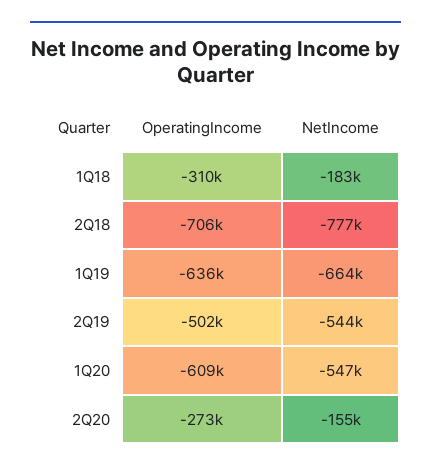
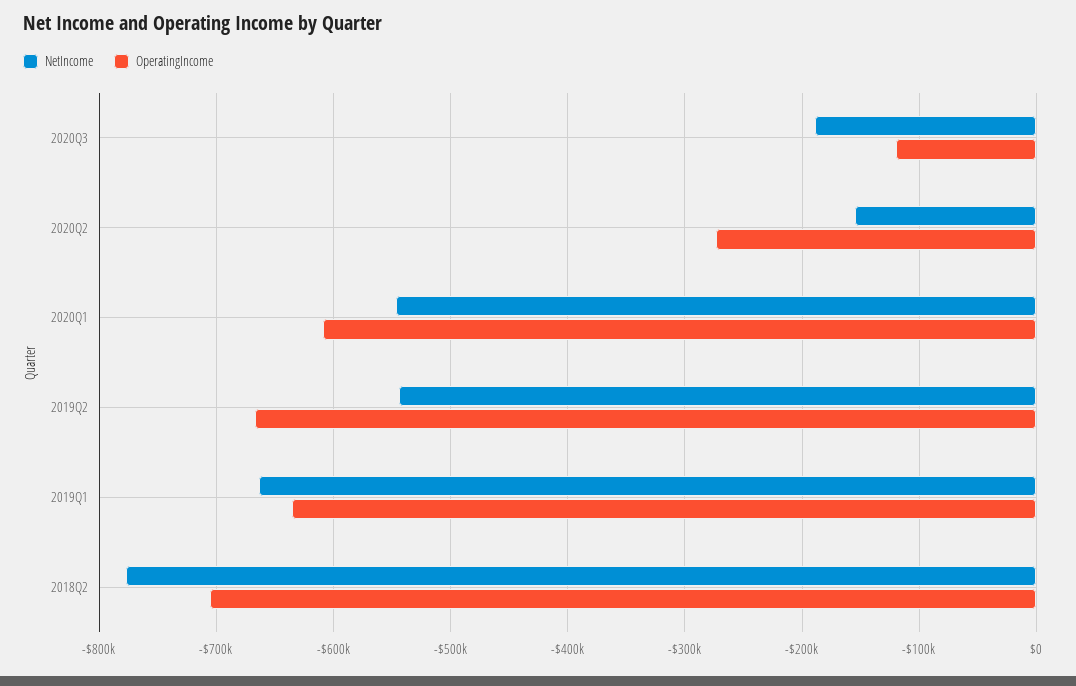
OperatingIncome, 1Q18: -310000 -> none
NetIncome, 1Q18: -183000 -> none
OperatingIncome, 2Q19: -502000 -> -670000
NetIncome, 2020Q3: none -> -190000
OperatingIncome, 2020Q3: none -> -120000

